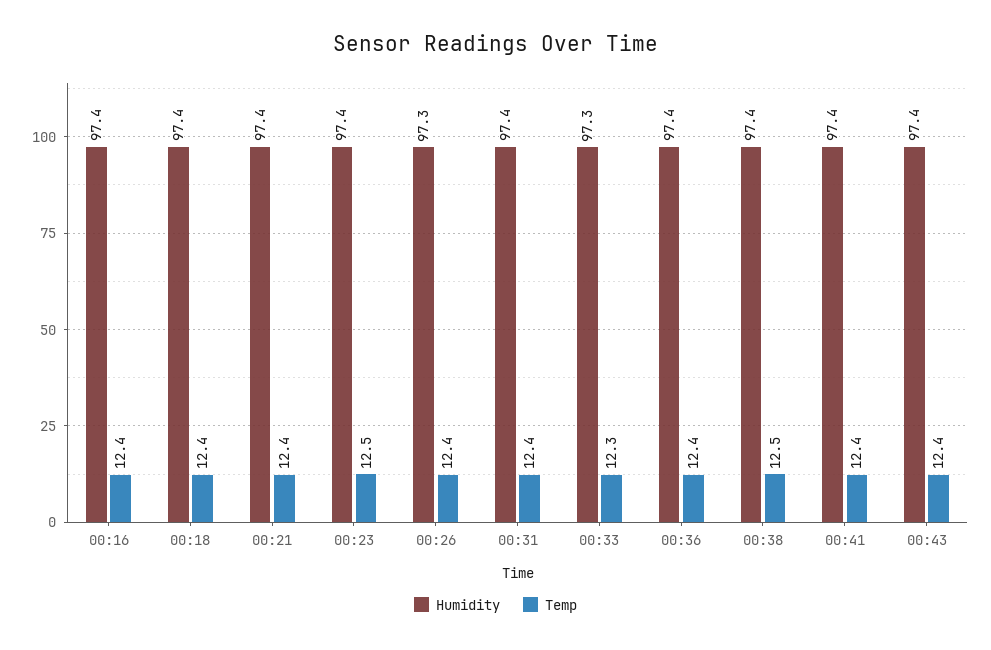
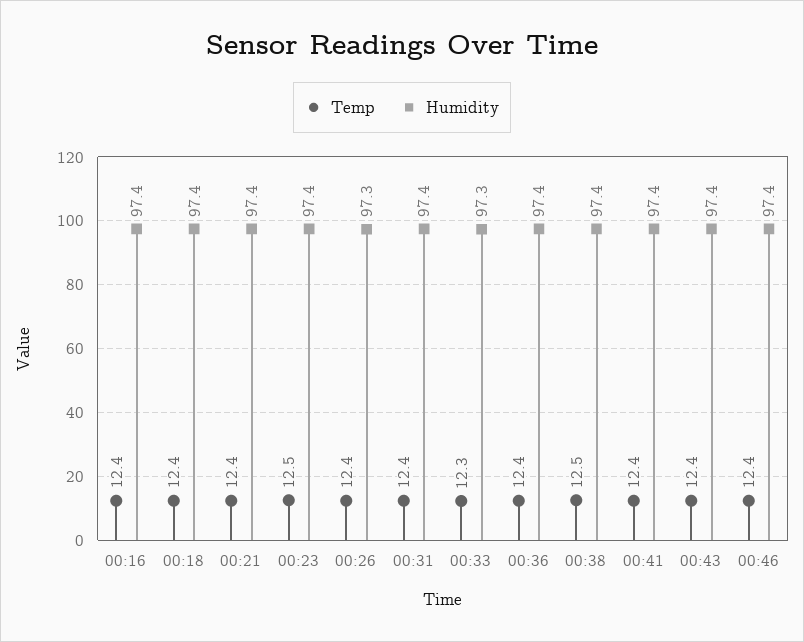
Temp, 00:46: none -> 12.4
Humidity, 00:46: none -> 97.4

